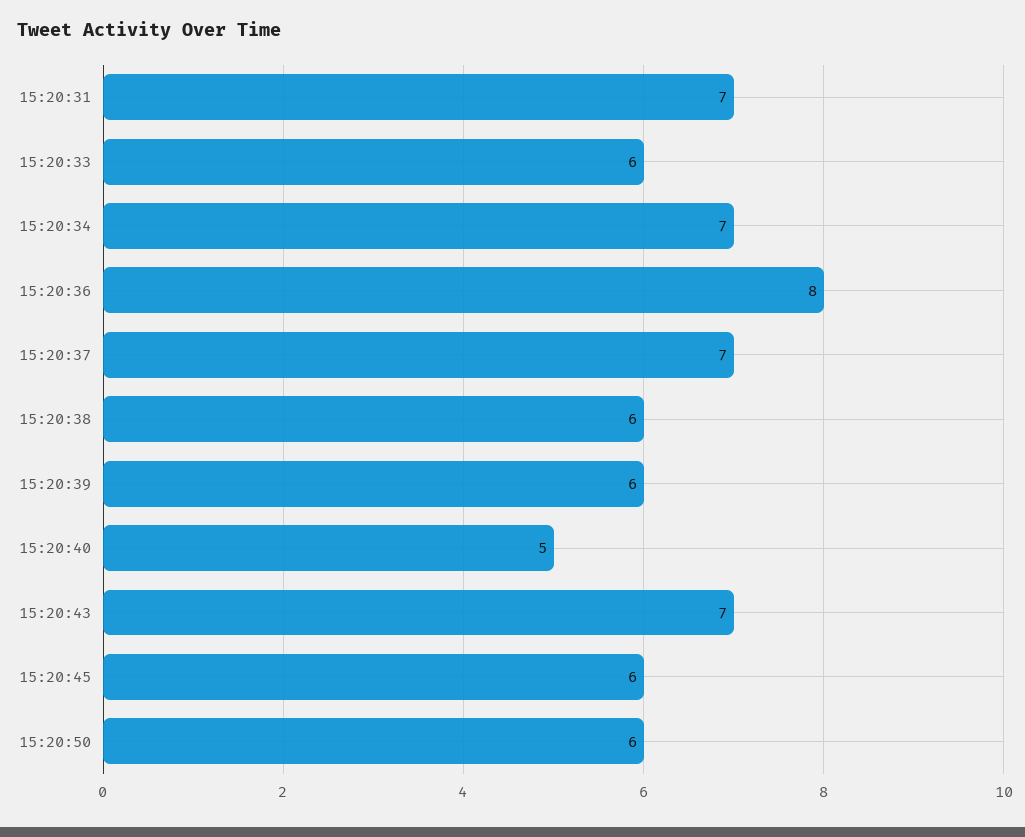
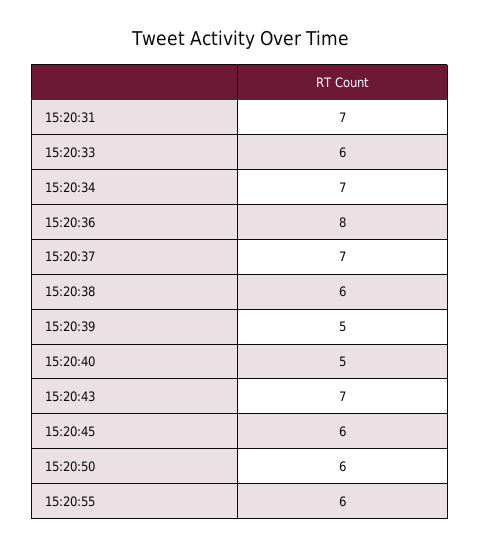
15:20:39: 6 -> 5
15:20:55: none -> 6

